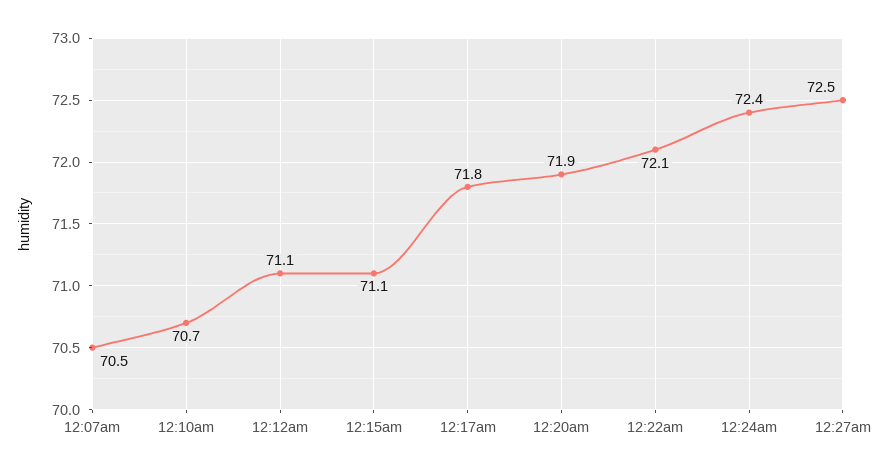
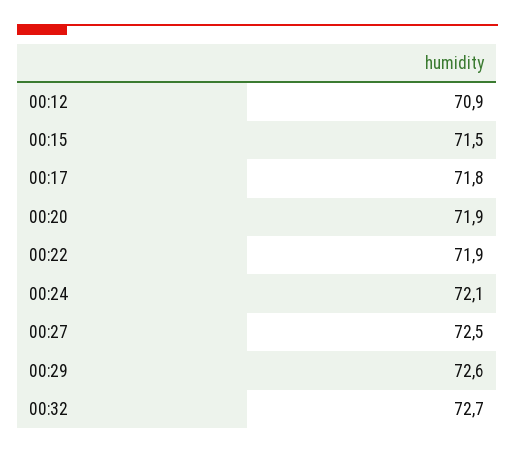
12:07am: 70.5 -> none
12:10am: 70.7 -> none
12:12am: 71.1 -> 70.9
12:15am: 71.1 -> 71.5
12:22am: 72.1 -> 71.9
12:24am: 72.4 -> 72.1
00:29: none -> 72.6
00:32: none -> 72.7

